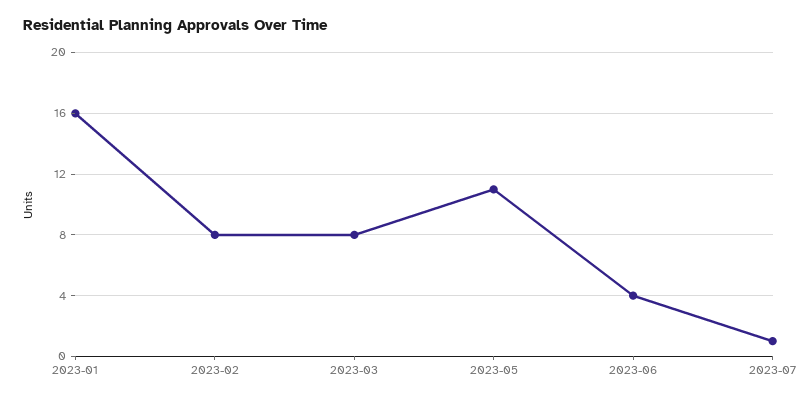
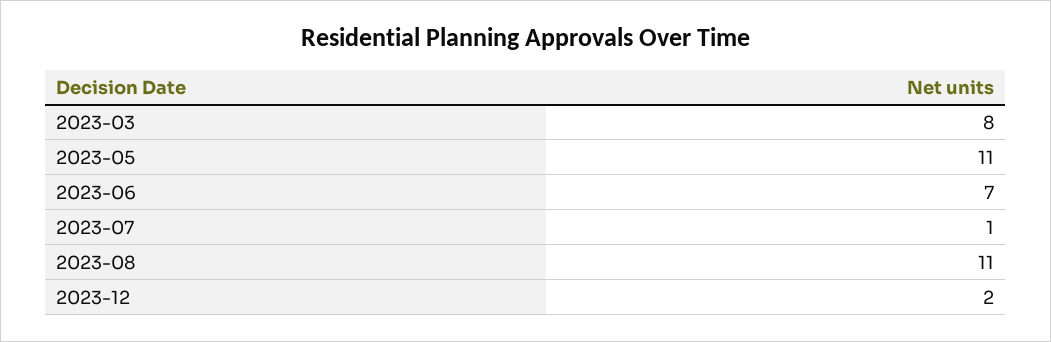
2023-01: 16 -> none
2023-02: 8 -> none
2023-06: 4 -> 7
2023-08: none -> 11
2023-12: none -> 2

